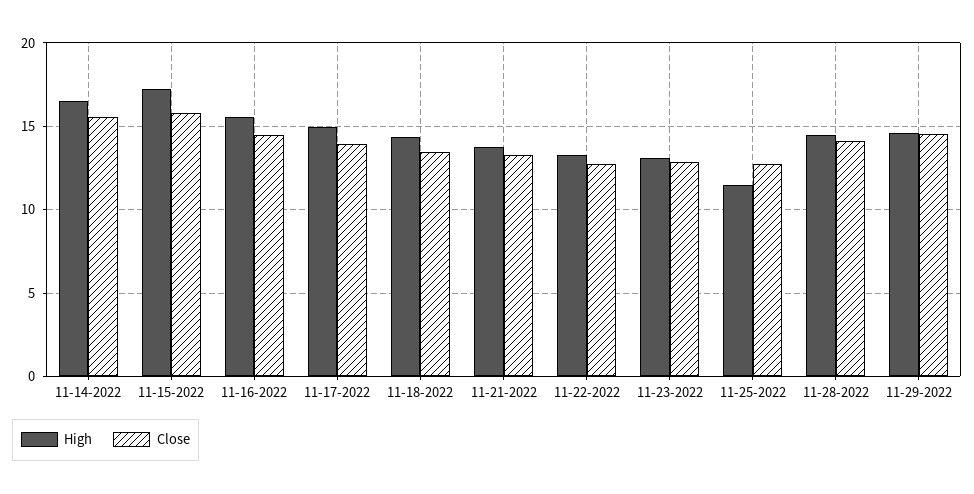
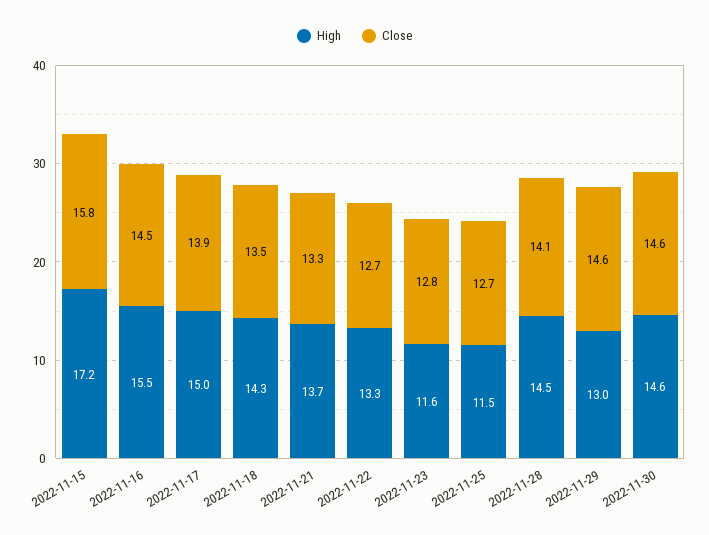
High, 11-14-2022: 16.5 -> none
Close, 11-14-2022: 15.5 -> none
High, 11-23-2022: 13 -> 11.6
High, 11-29-2022: 14.5 -> 13
High, 2022-11-30: none -> 14.6
Close, 2022-11-30: none -> 14.6

